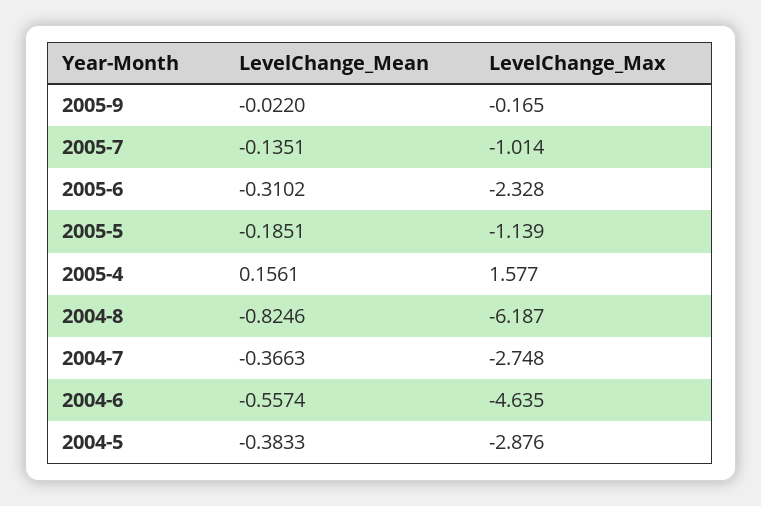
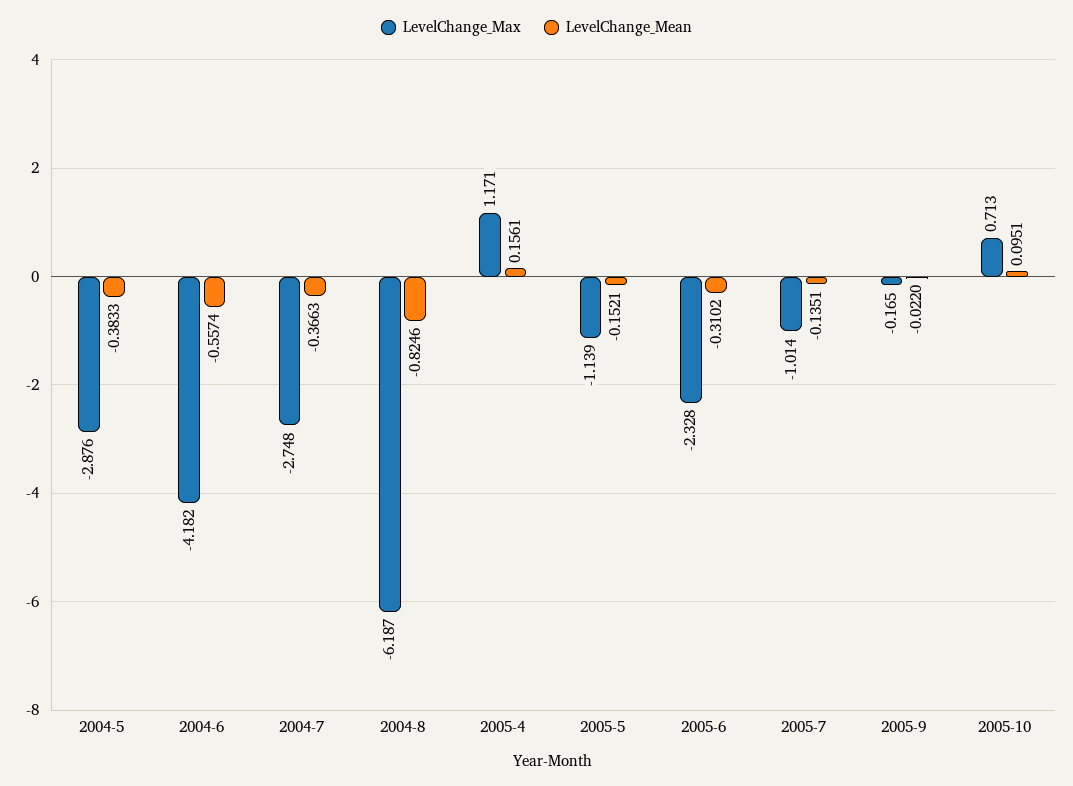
LevelChange_Mean, 2005-5: -0.1851 -> -0.1521
LevelChange_Max, 2005-4: 1.577 -> 1.171
LevelChange_Max, 2004-6: -4.635 -> -4.182
LevelChange_Max, 2005-10: none -> 0.713
LevelChange_Mean, 2005-10: none -> 0.0951

